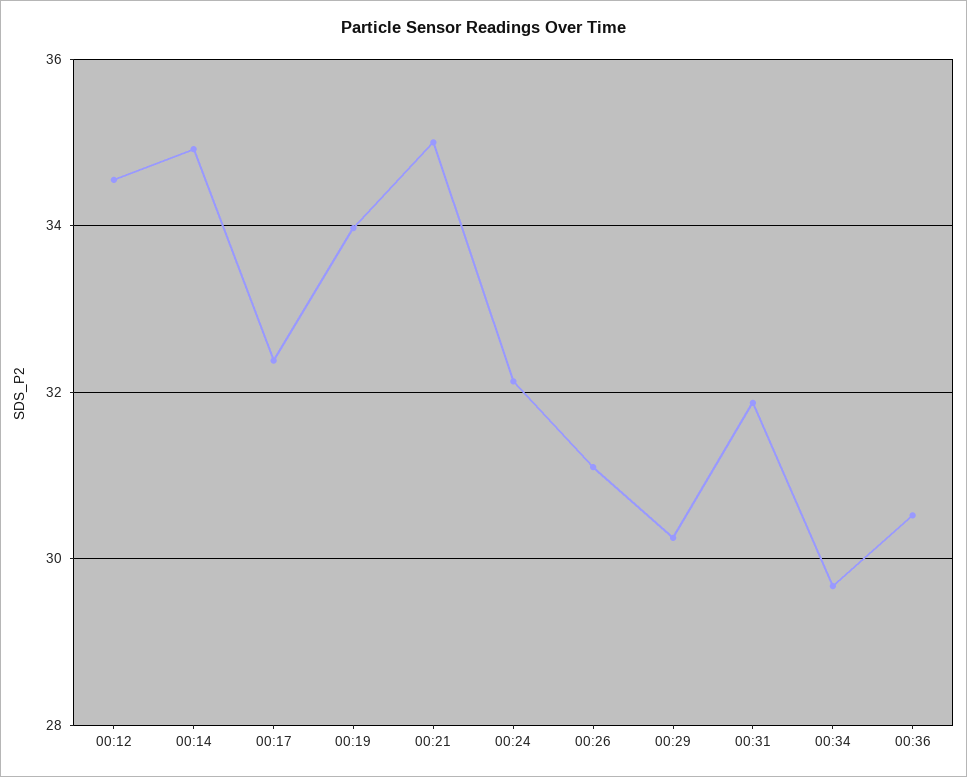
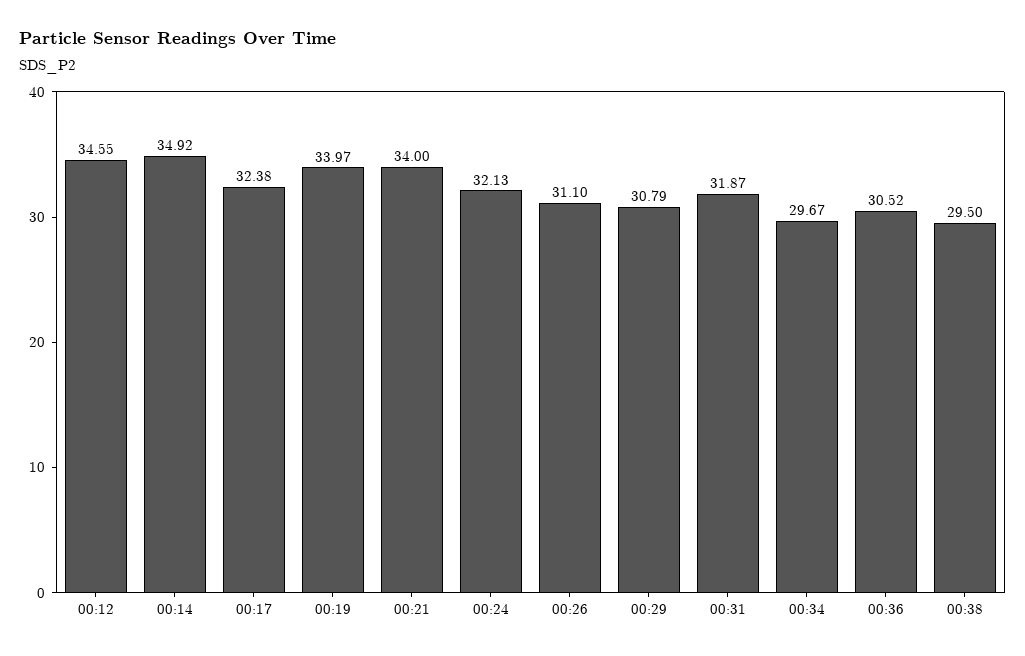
00:21: 35 -> 34
00:29: 30.2 -> 30.79
00:38: none -> 29.5

